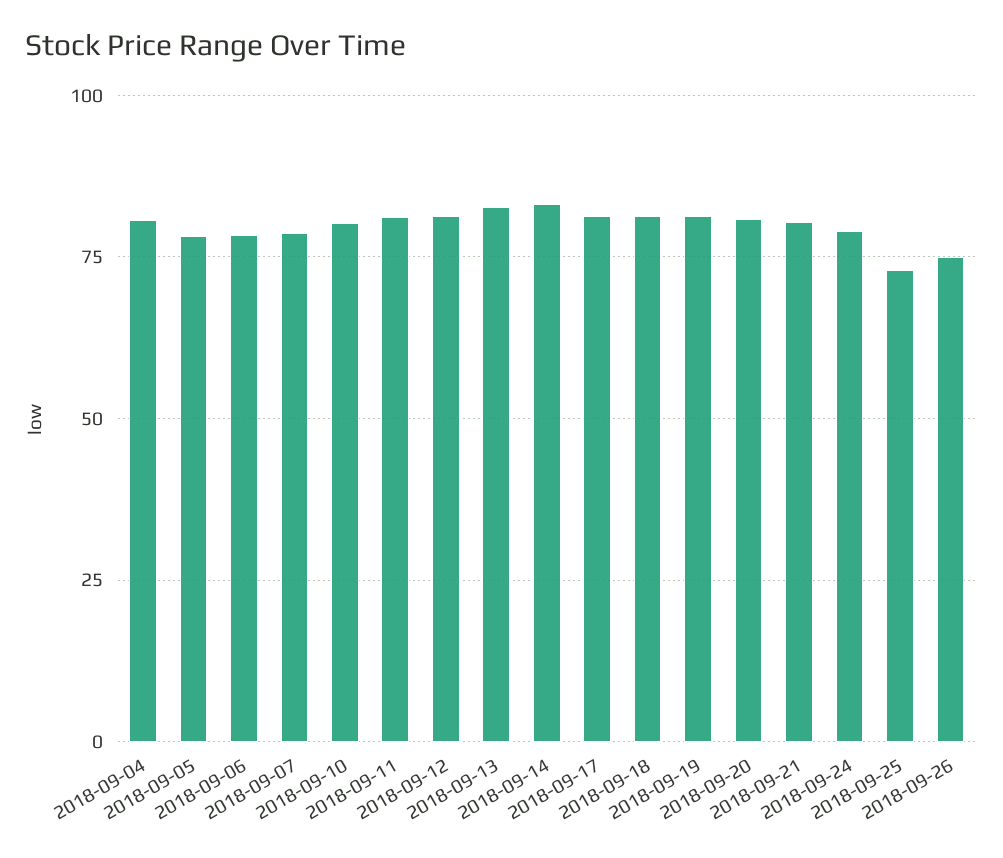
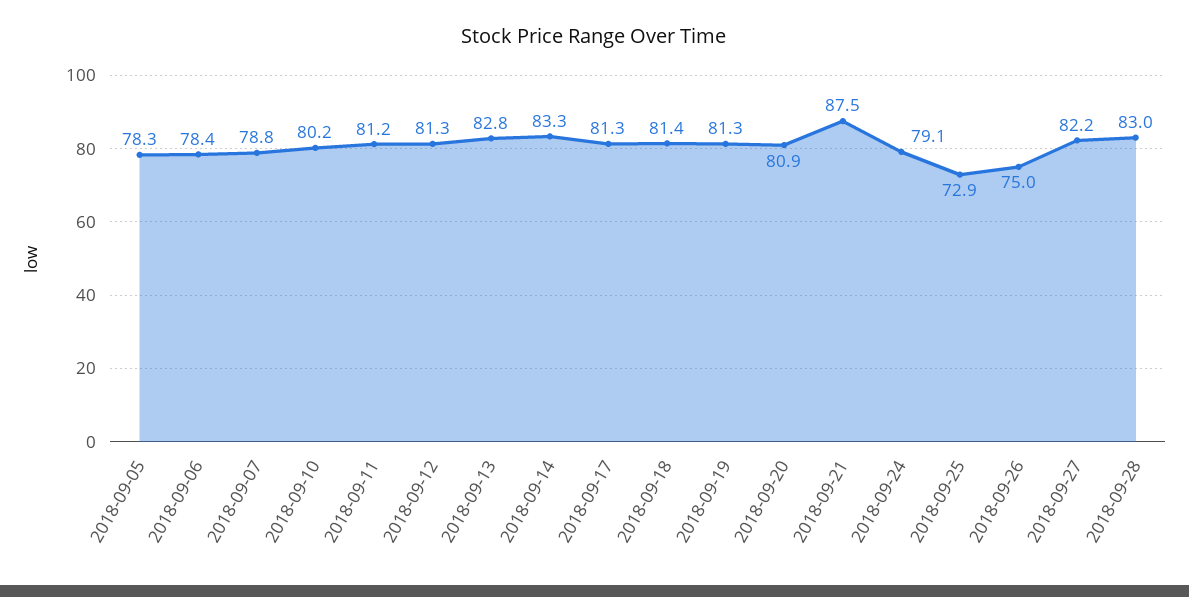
2018-09-04: 80 -> none
2018-09-21: 80 -> 87.5
2018-09-27: none -> 82.2
2018-09-28: none -> 83

